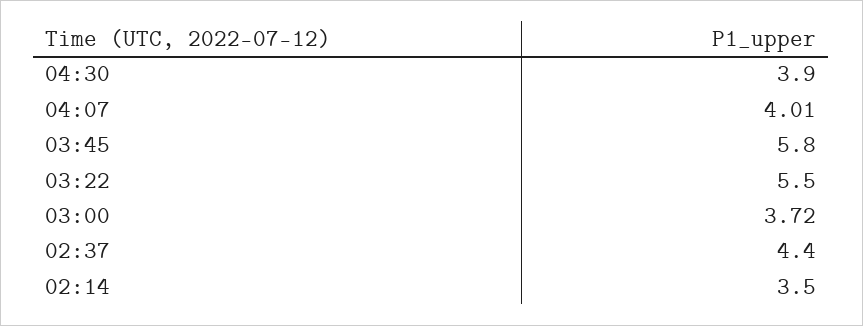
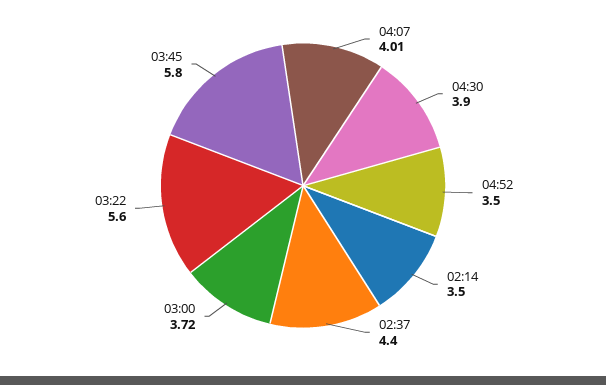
03:22: 5.5 -> 5.6
04:52: none -> 3.5

